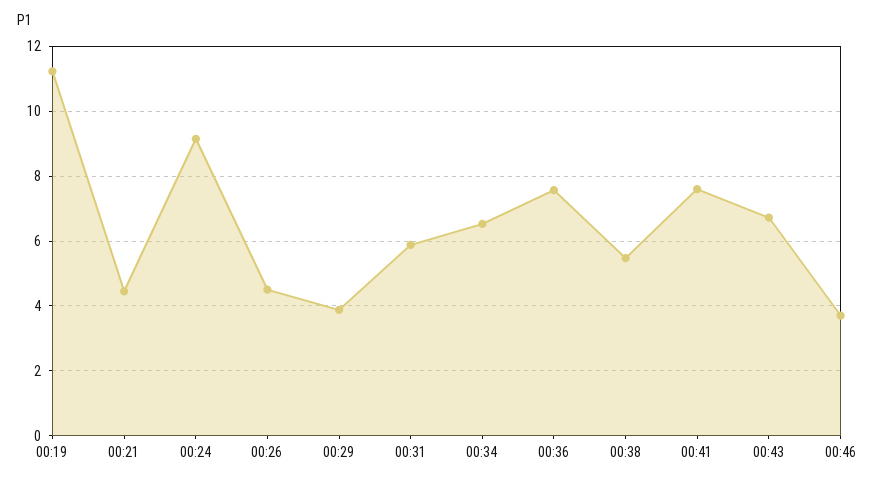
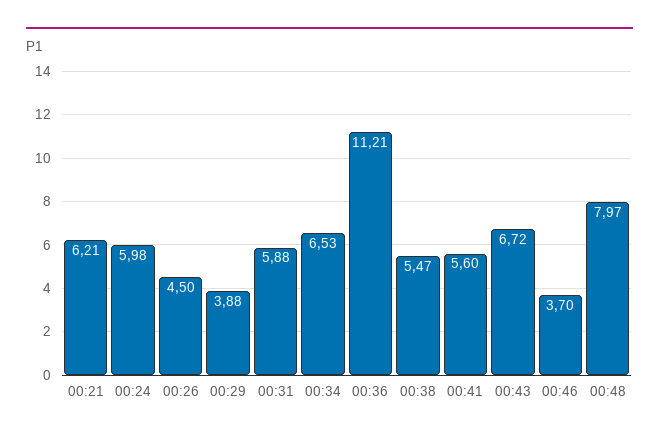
00:19: 11.2 -> none
00:21: 4.4 -> 6.21
00:24: 9.2 -> 5.98
00:36: 7.6 -> 11.21
00:41: 7.6 -> 5.6
00:48: none -> 7.97

